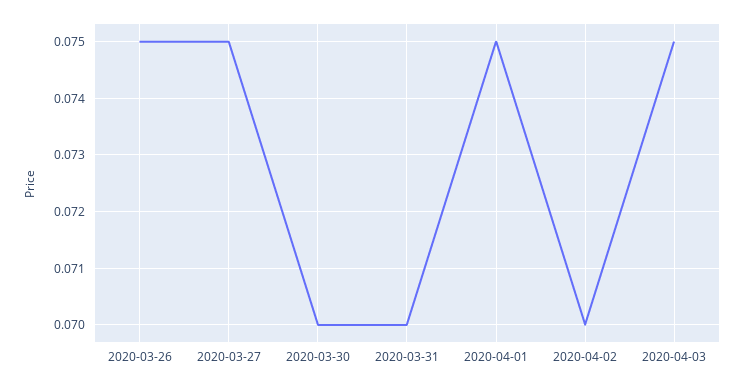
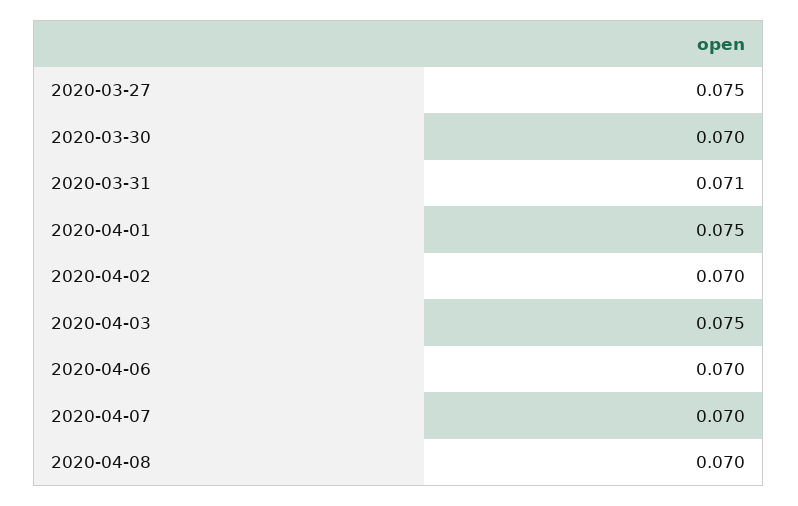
2020-03-26: 0.075 -> none
2020-03-31: 0.07 -> 0.071
2020-04-06: none -> 0.07
2020-04-07: none -> 0.07
2020-04-08: none -> 0.07

